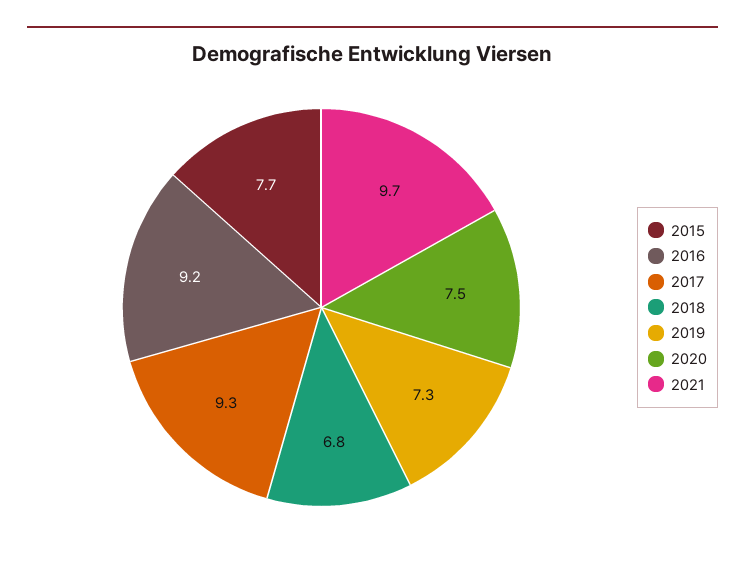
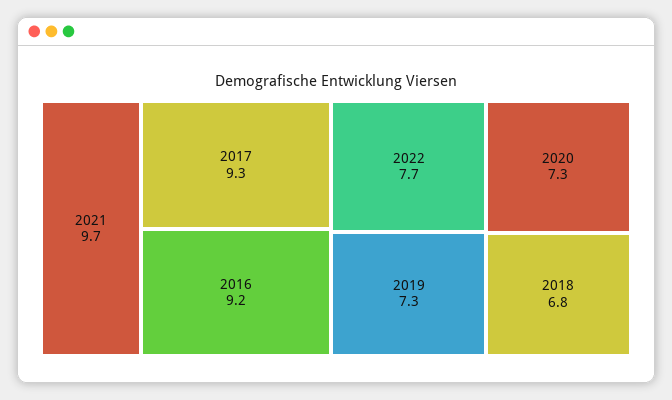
2015: 7.7 -> none
2020: 7.5 -> 7.3
2022: none -> 7.7

